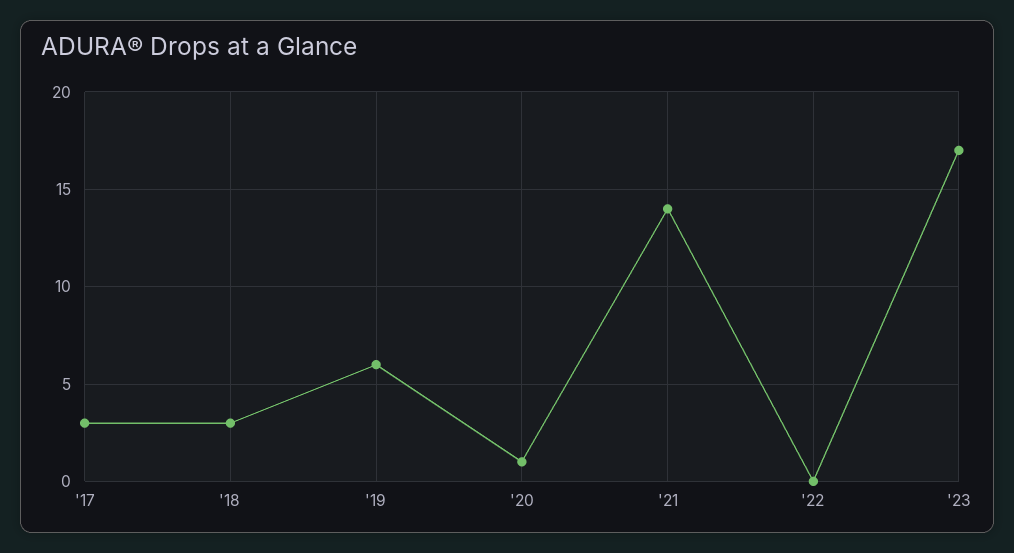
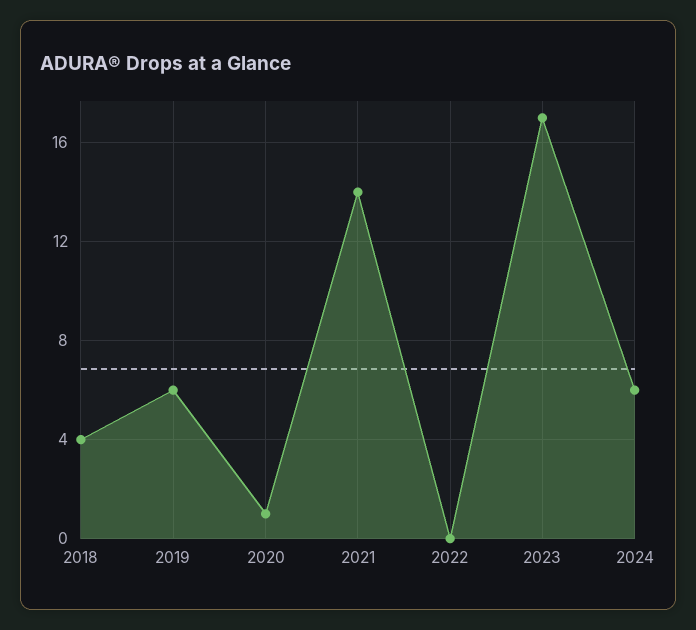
'17: 3 -> none
'18: 3 -> 4
2024: none -> 6

